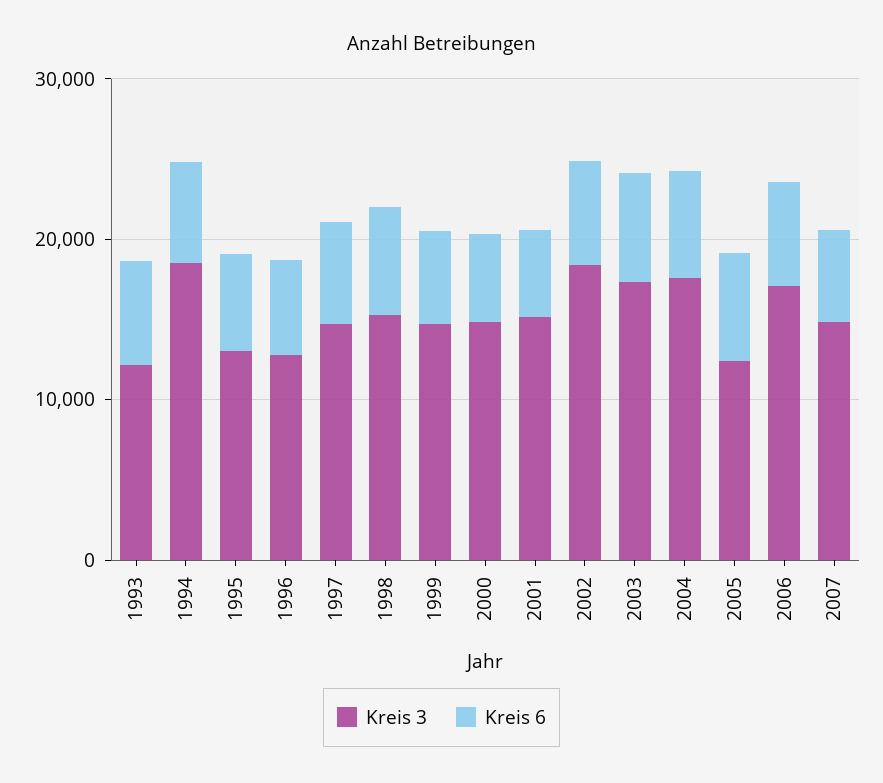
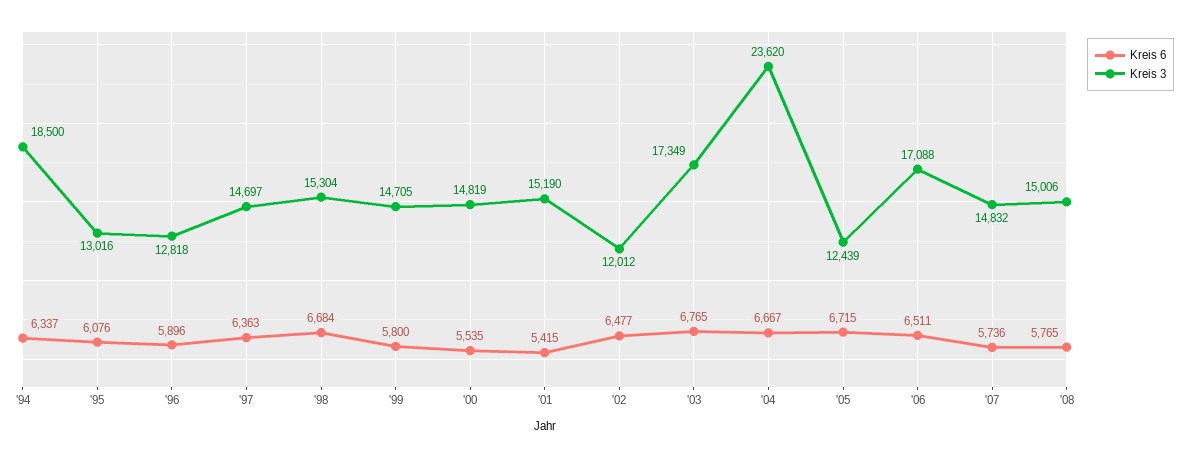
Kreis 3, 1993: 12000 -> none
Kreis 6, 1993: 6000 -> none
Kreis 3, 2002: 18000 -> 12012
Kreis 3, 2004: 18000 -> 23620
Kreis 6, '08: none -> 5765
Kreis 3, '08: none -> 15006

